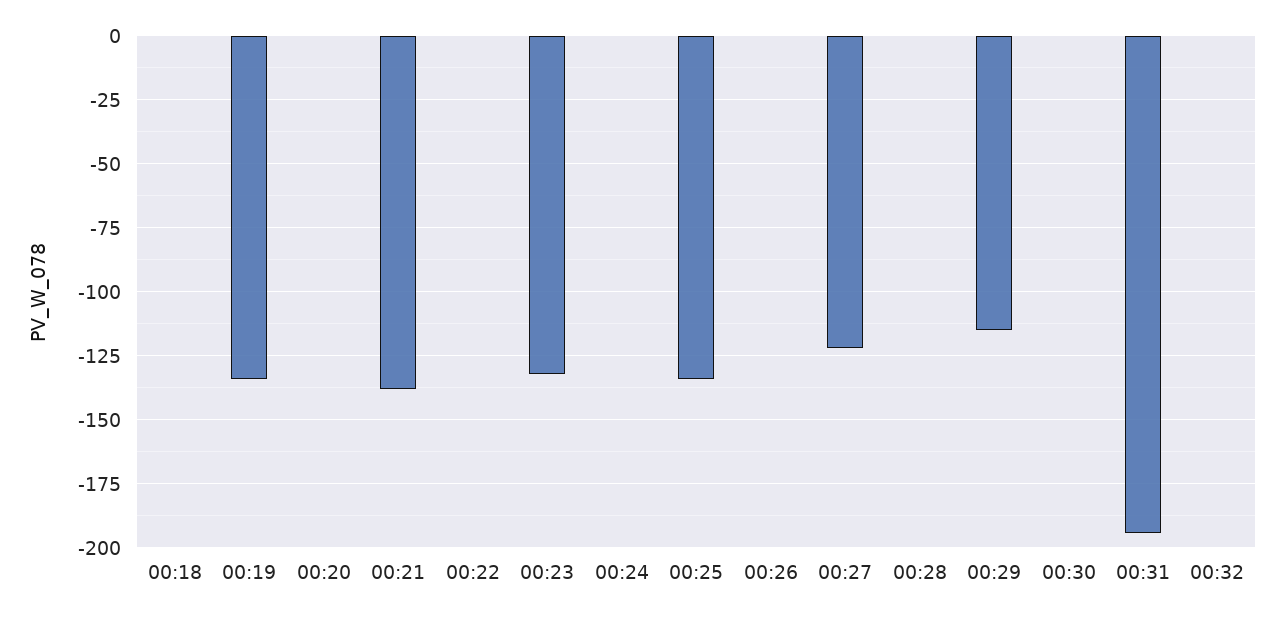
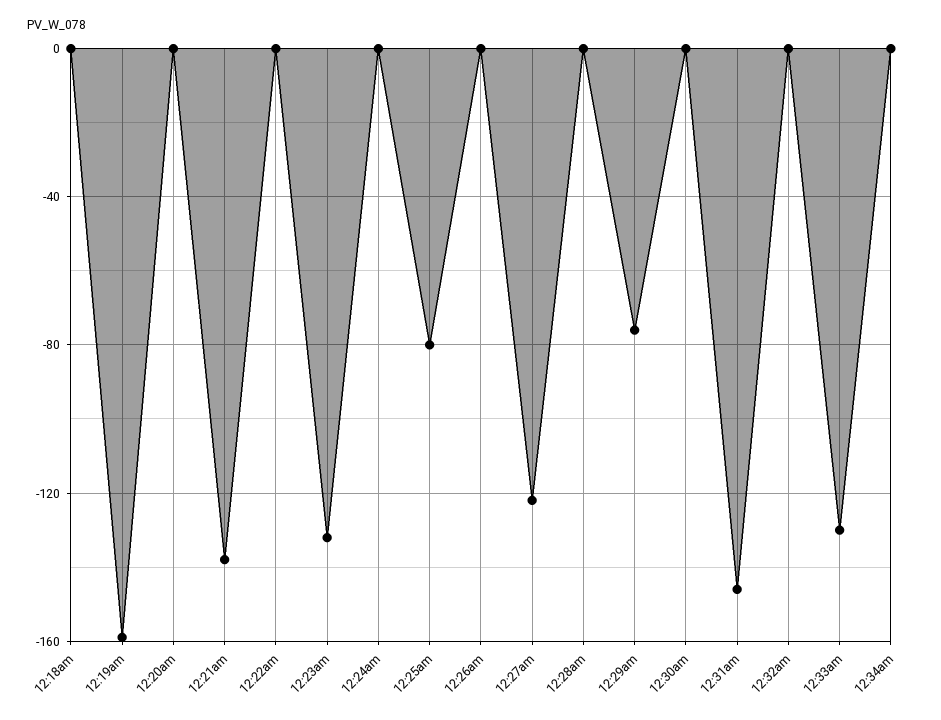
00:19: -135 -> -160
00:25: -135 -> -80
00:29: -115 -> -75
00:31: -195 -> -145
12:33am: none -> -130
12:34am: none -> 0

